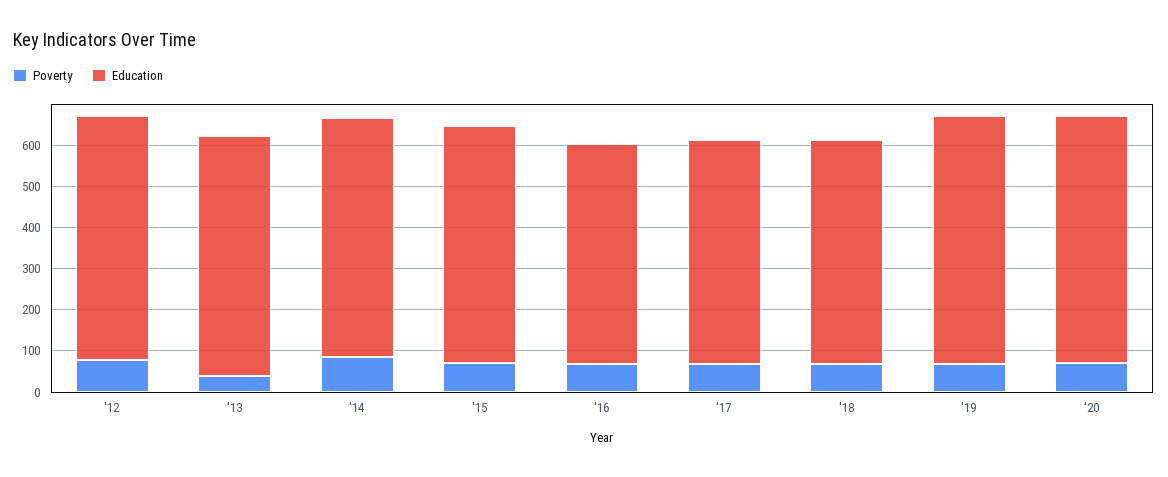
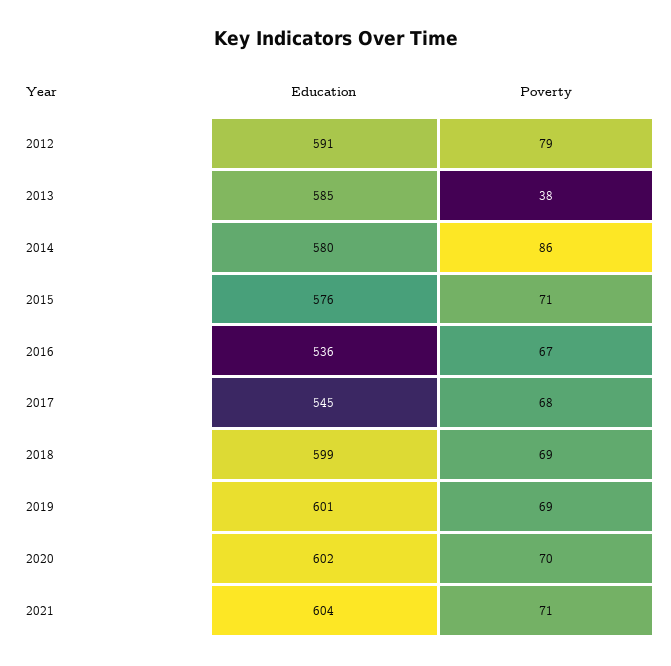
Education, '18: 540 -> 599
Education, 2021: none -> 604
Poverty, 2021: none -> 71

